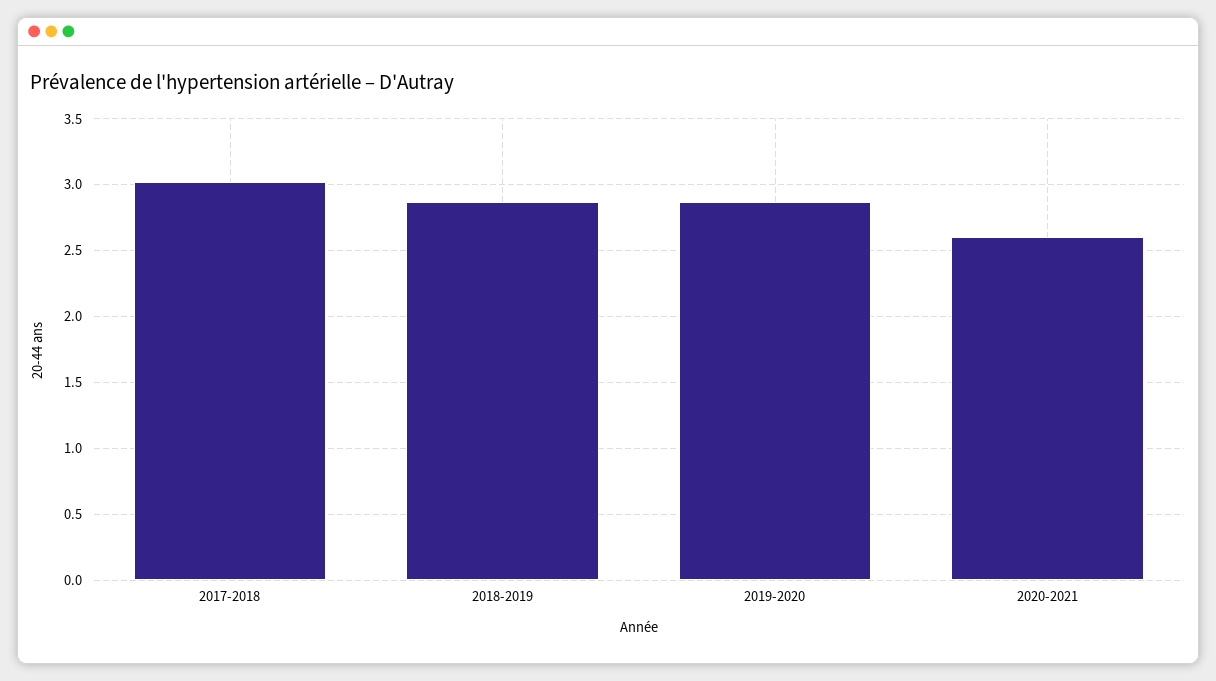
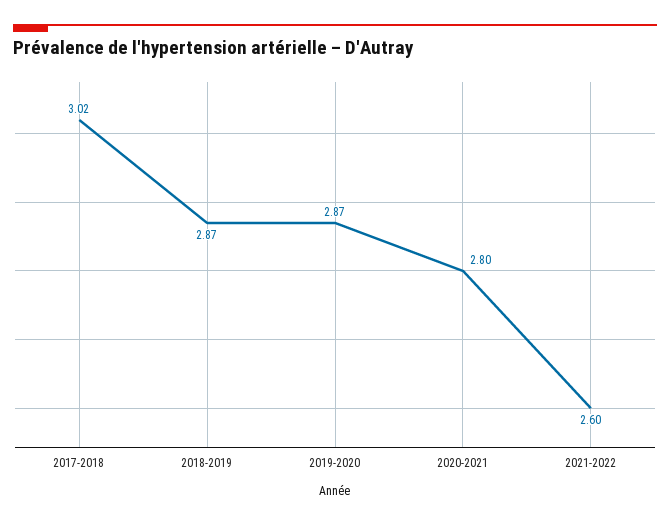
2020-2021: 2.6 -> 2.8
2021-2022: none -> 2.6

